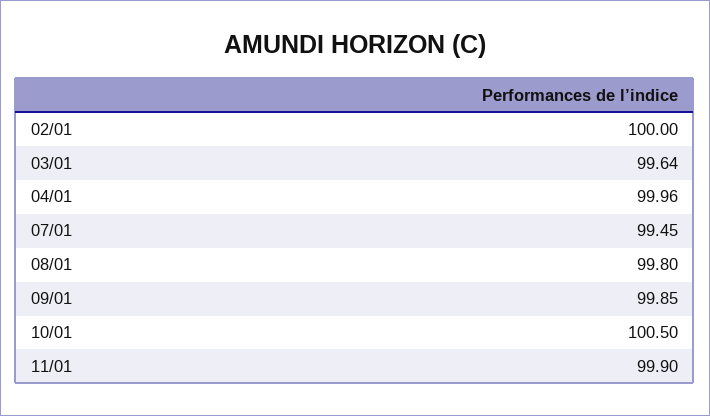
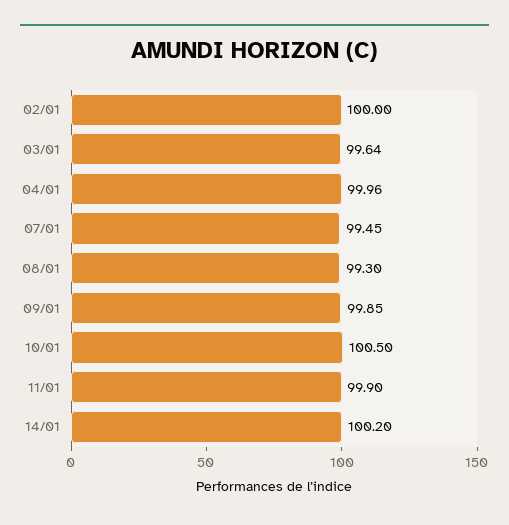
08/01: 99.8 -> 99.3
14/01: none -> 100.2

